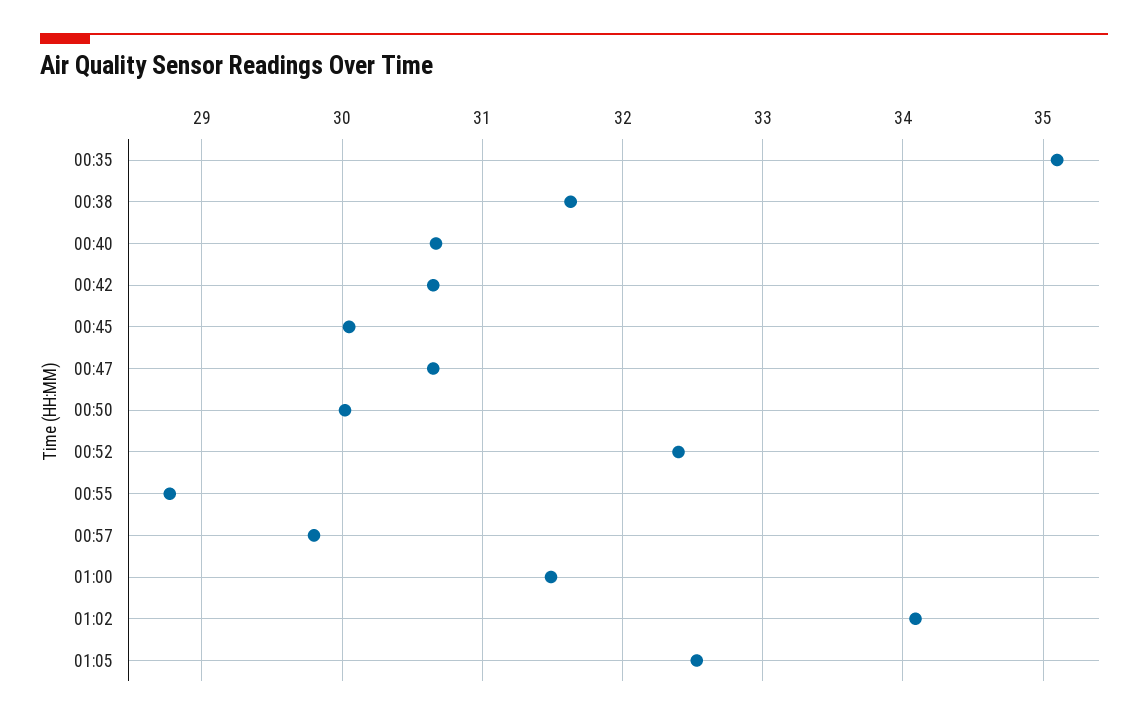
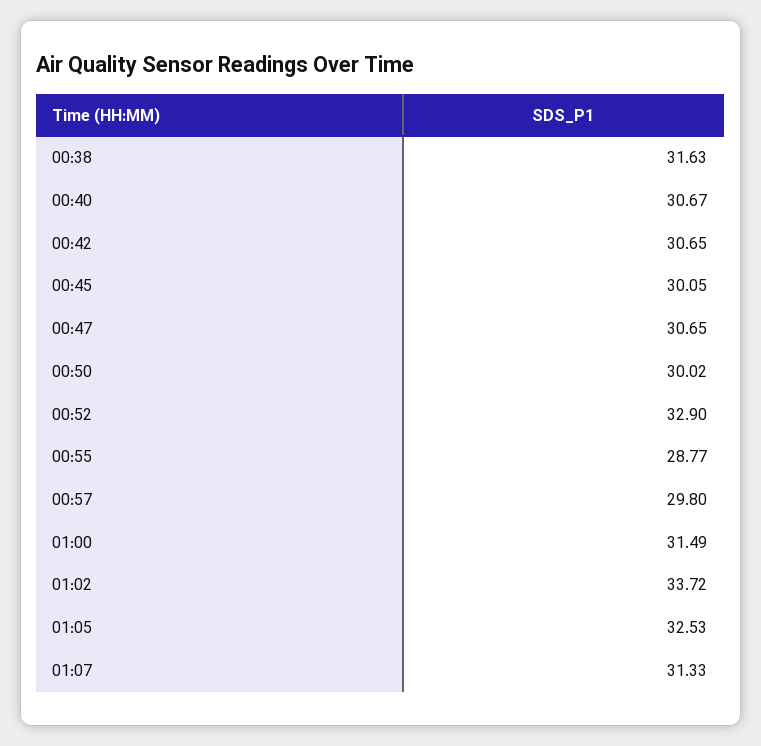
00:35: 35.1 -> none
00:52: 32.4 -> 32.9
01:02: 34.1 -> 33.72
01:07: none -> 31.33

